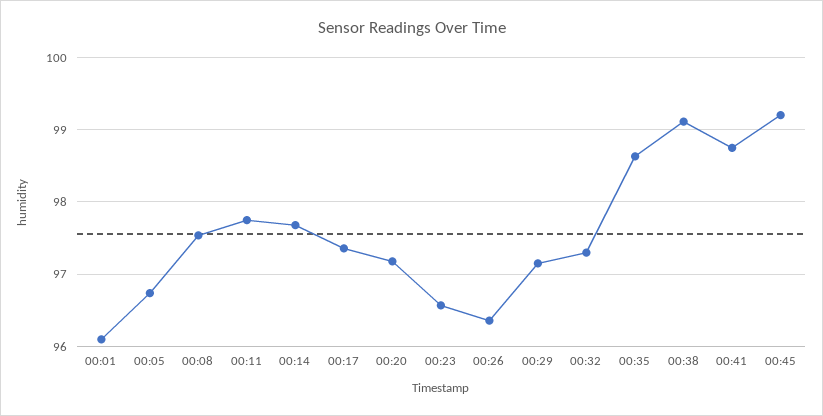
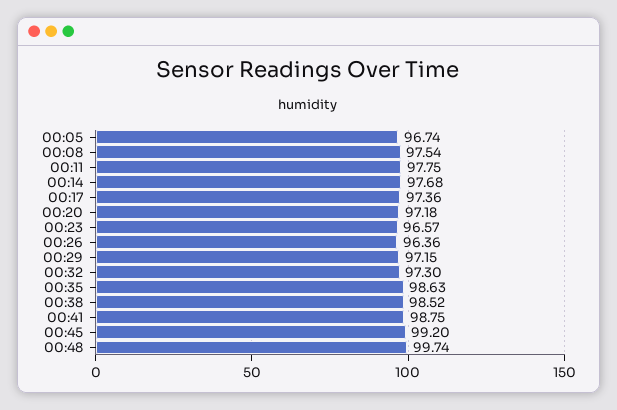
00:01: 96.1 -> none
00:38: 99.1 -> 98.52
00:48: none -> 99.74

